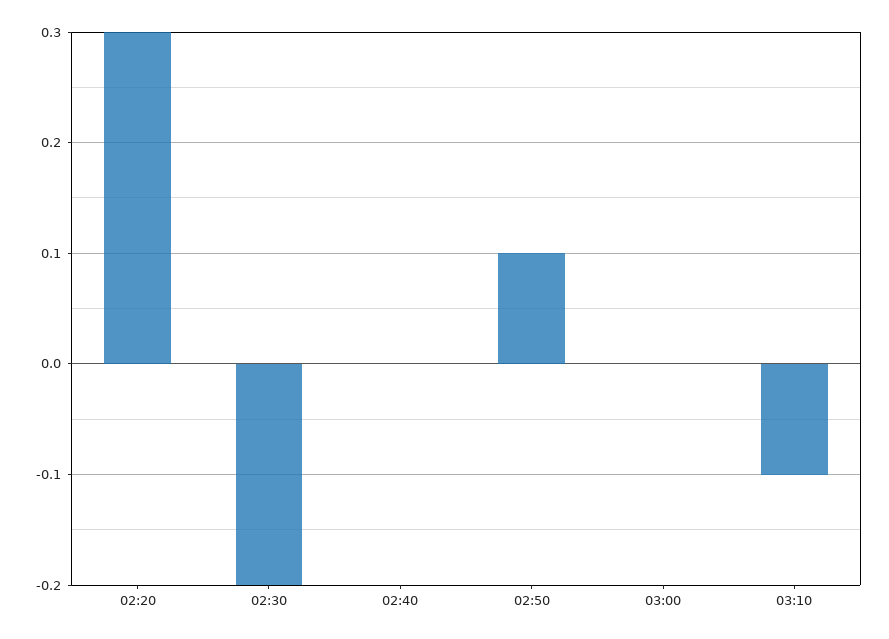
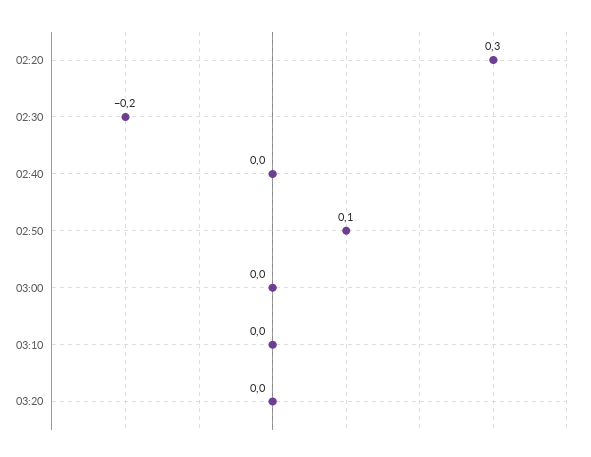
03:10: -0.1 -> 0
03:20: none -> 0

